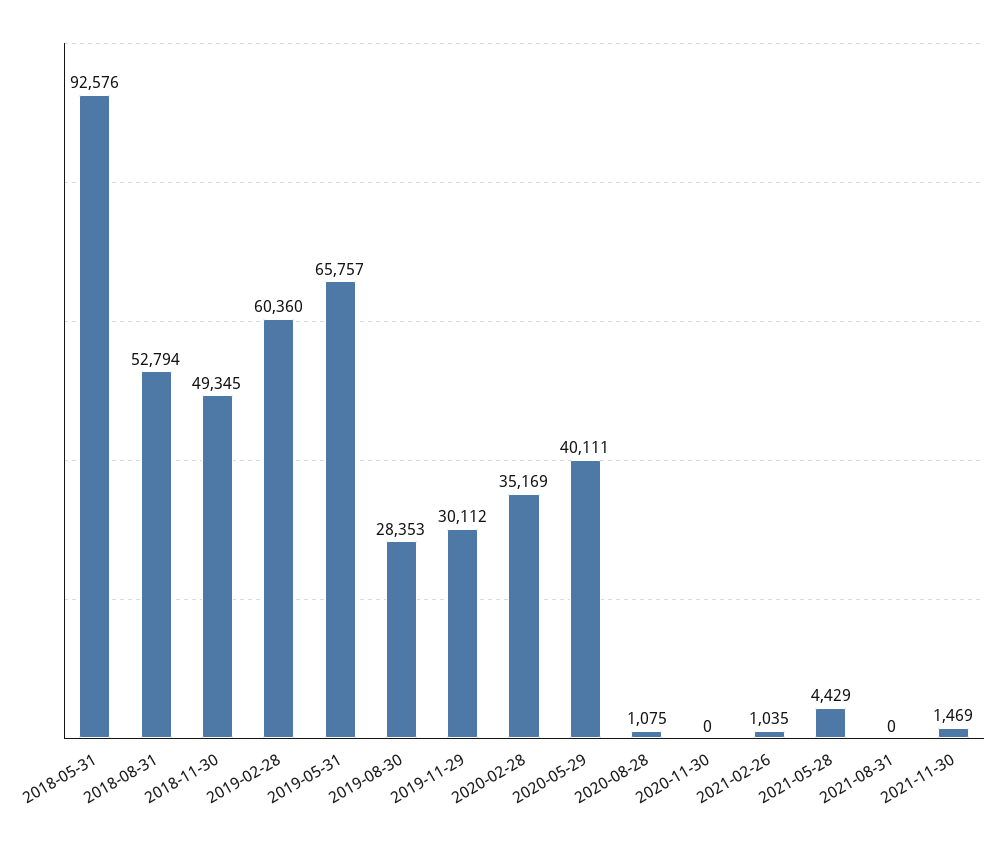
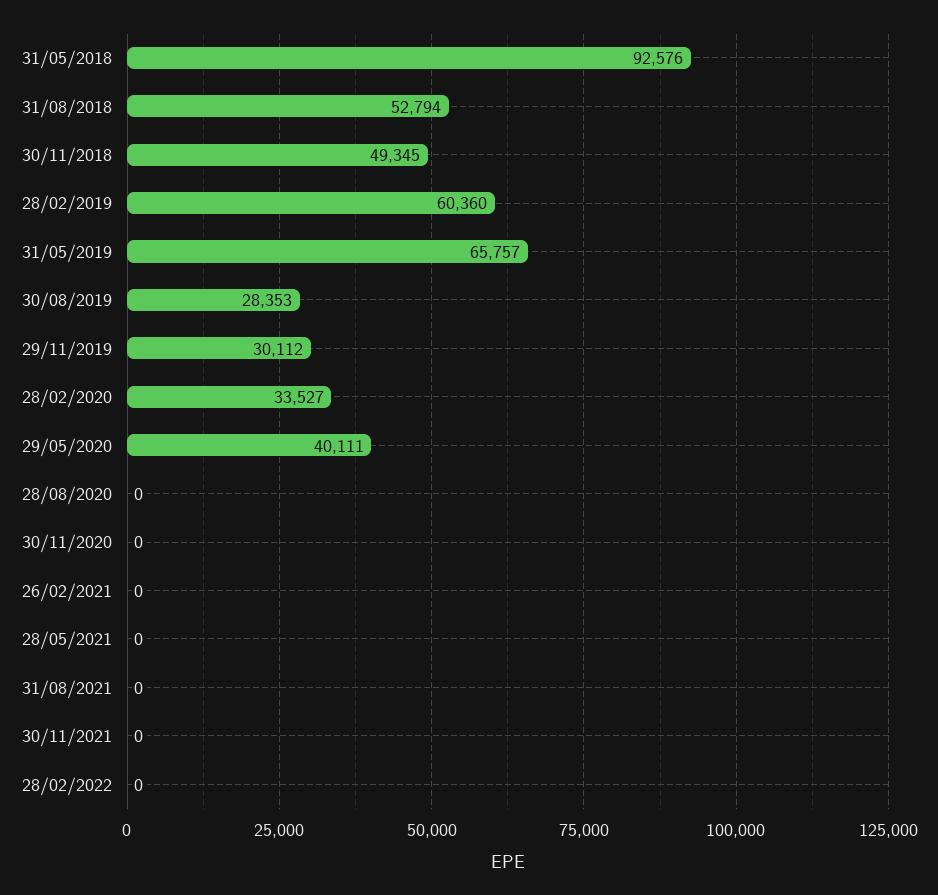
2020-02-28: 35169 -> 33527
2020-08-28: 1075 -> 0
2021-02-26: 1035 -> 0
2021-05-28: 4429 -> 0
2021-11-30: 1469 -> 0
28/02/2022: none -> 0

